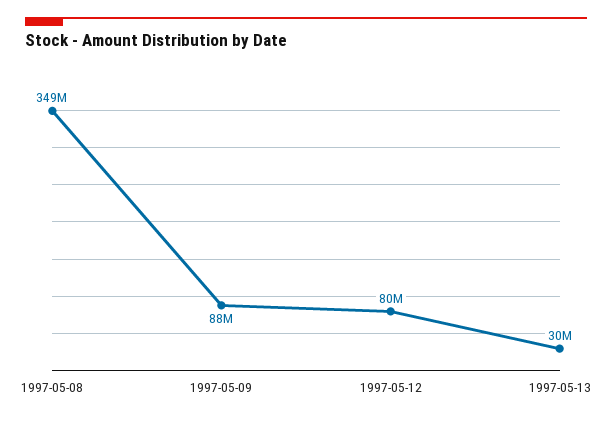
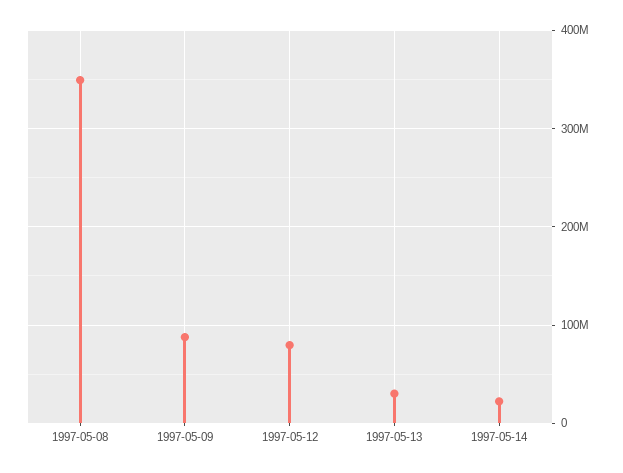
1997-05-14: none -> 20000000

